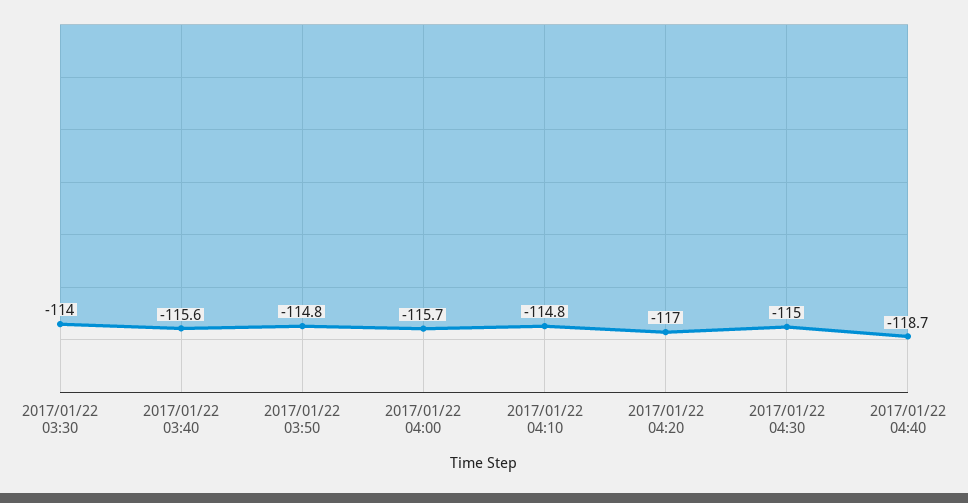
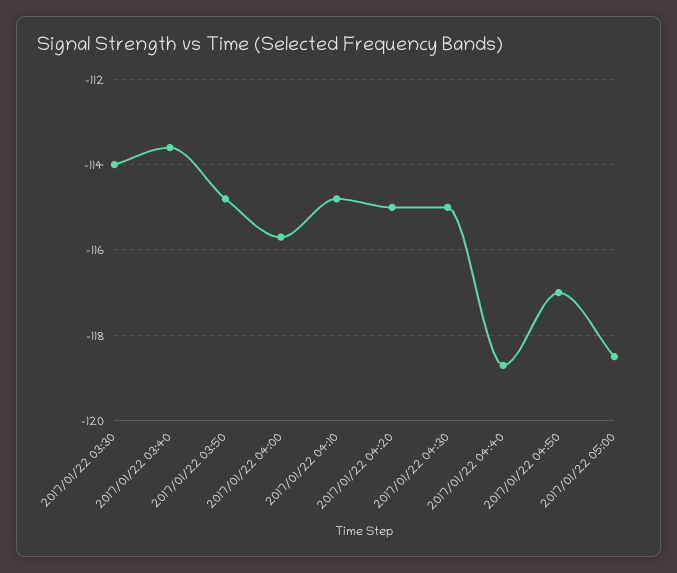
2017/01/22 03:40: -115.6 -> -113.5
2017/01/22 04:20: -117 -> -115
2017/01/22 04:50: none -> -117
2017/01/22 05:00: none -> -118.5

